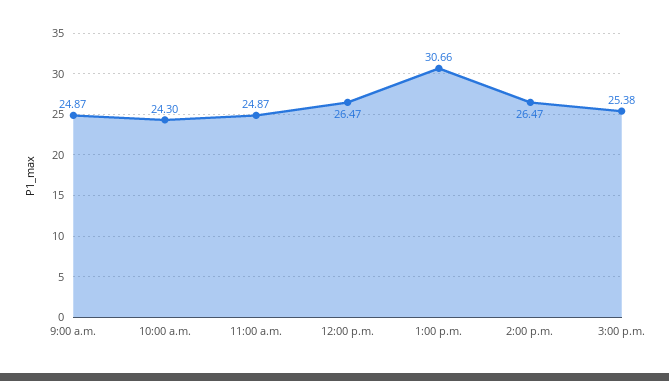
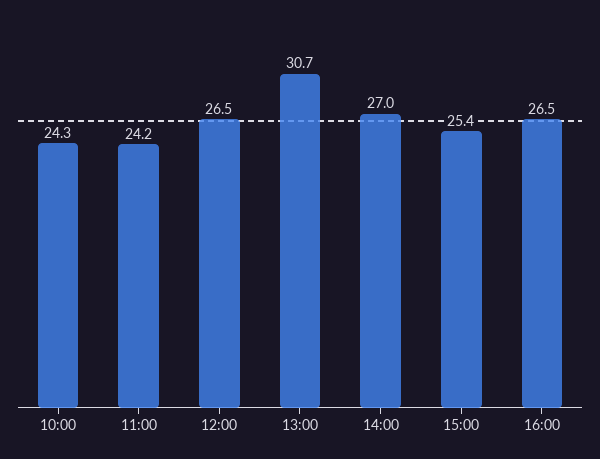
9:00 a.m.: 24.87 -> none
11:00 a.m.: 24.87 -> 24.2
2:00 p.m.: 26.47 -> 27
16:00: none -> 26.5

